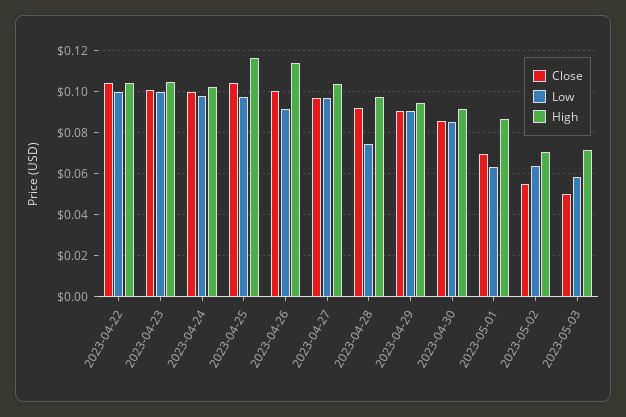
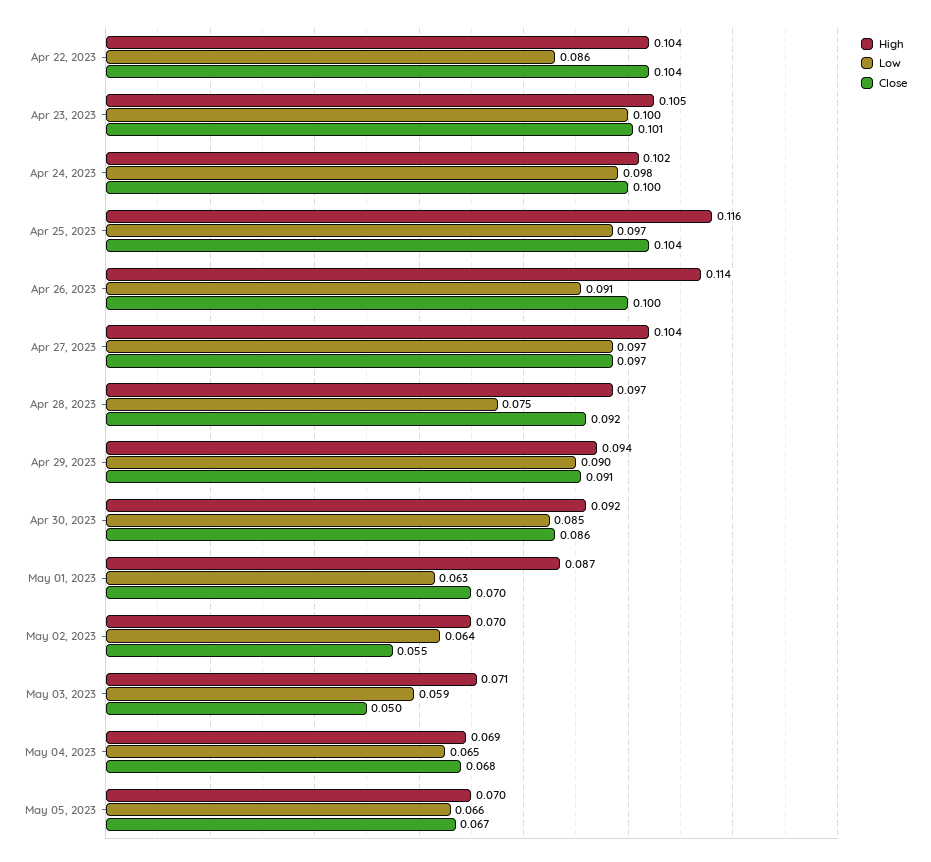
Low, 2023-04-22: 0.1 -> 0.086
High, May 04, 2023: none -> 0.069
Low, May 04, 2023: none -> 0.065
Close, May 04, 2023: none -> 0.068
High, May 05, 2023: none -> 0.07
Low, May 05, 2023: none -> 0.066
Close, May 05, 2023: none -> 0.067

